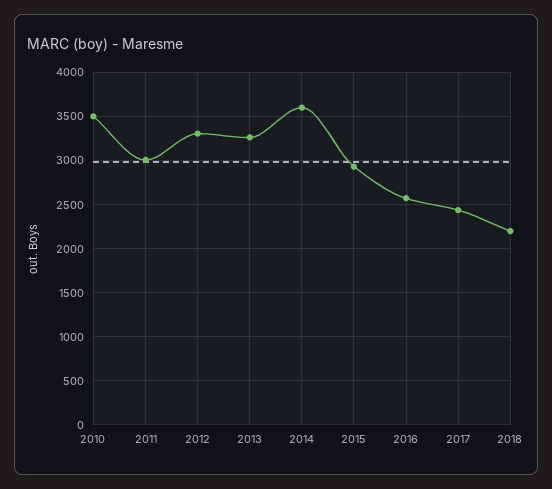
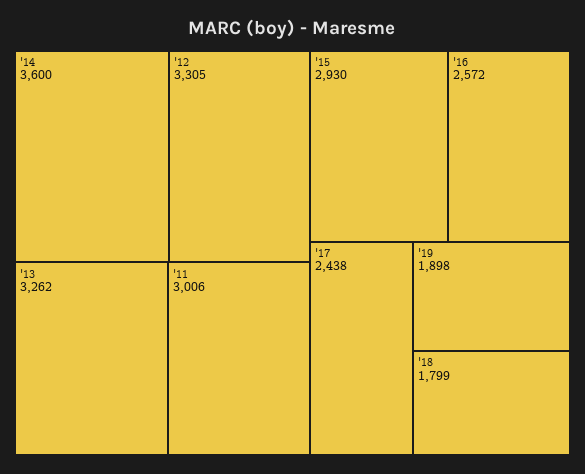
2010: 3500 -> none
2018: 2200 -> 1799
'19: none -> 1898

